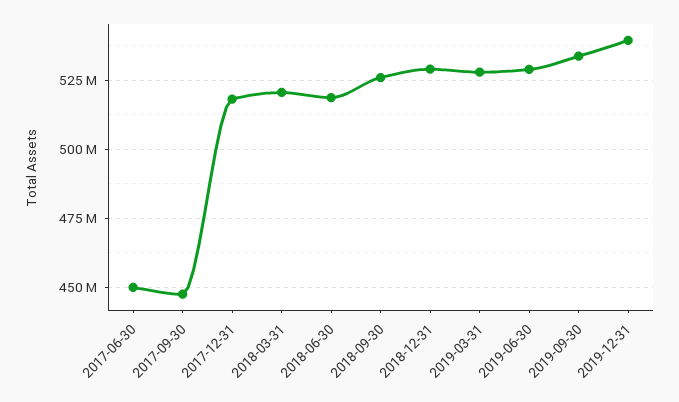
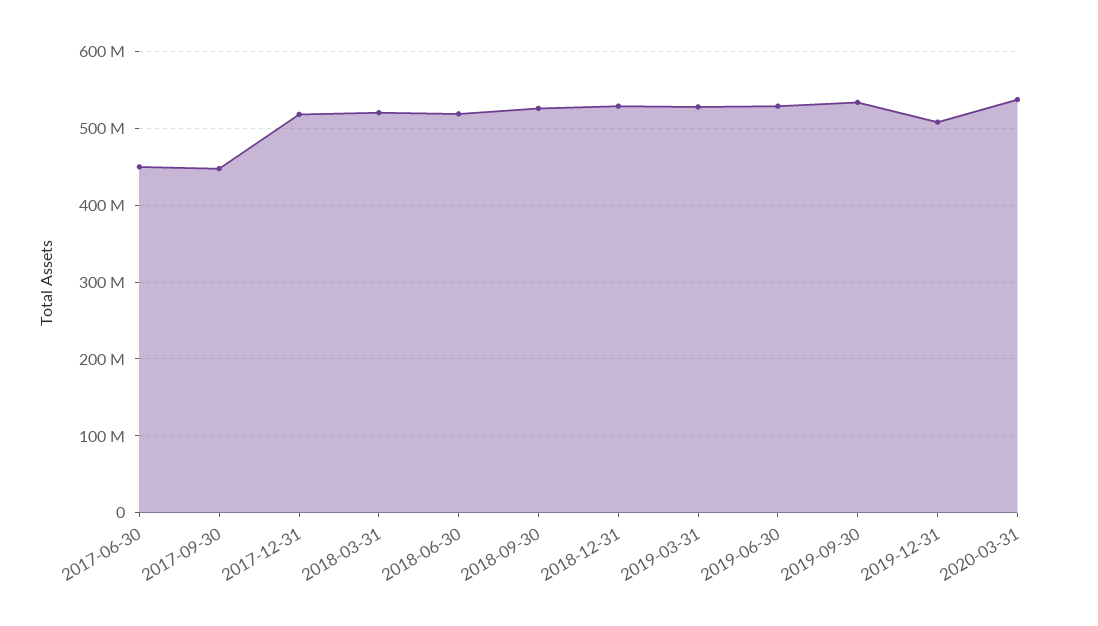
2019-12-31: 540000000 -> 510000000
2020-03-31: none -> 540000000

